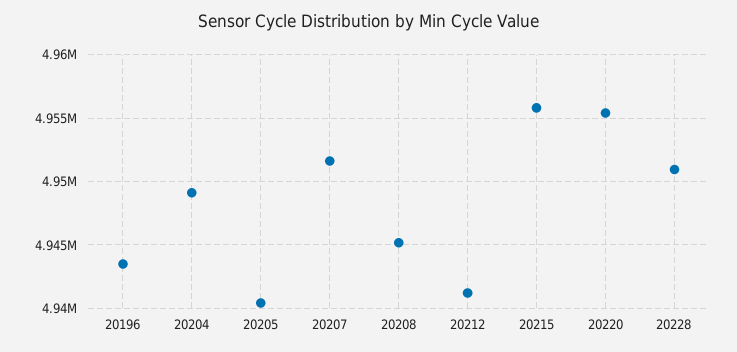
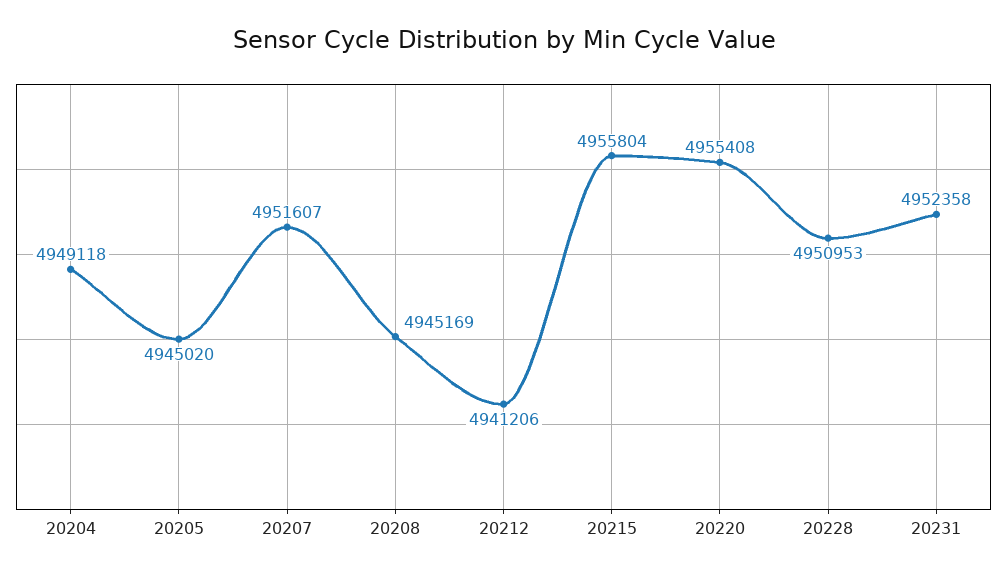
20196: 4943500 -> none
20205: 4940500 -> 4945020
20231: none -> 4952358

